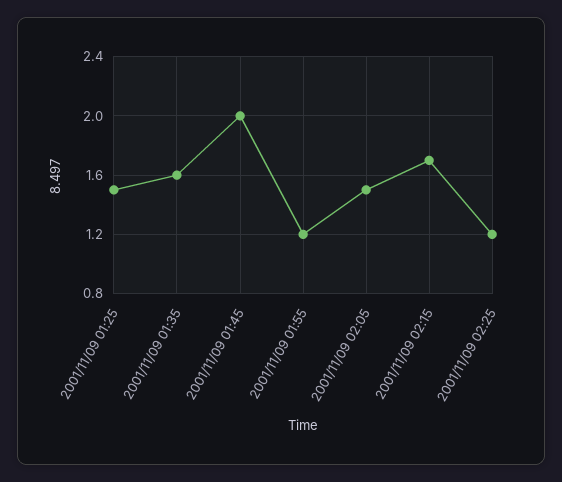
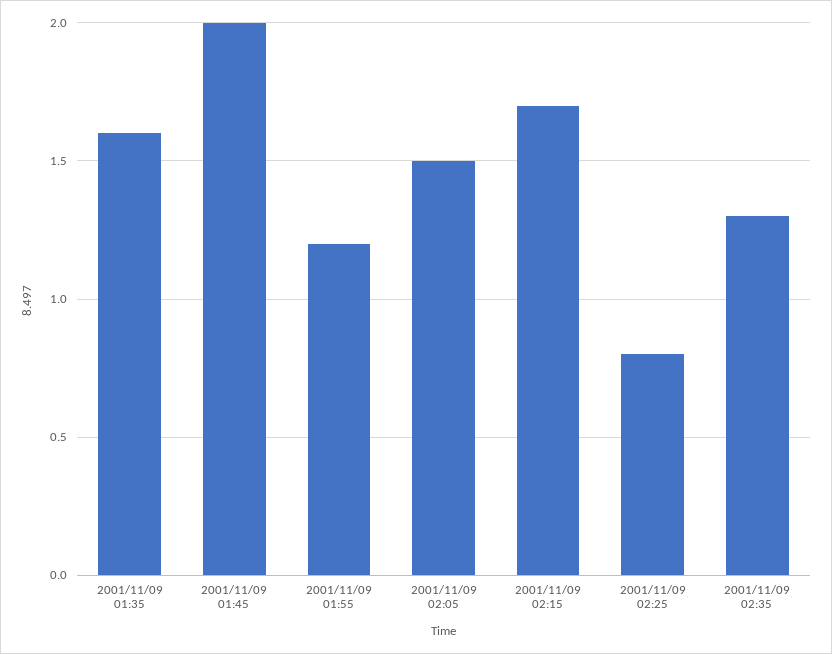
2001/11/09 01:25: 1.5 -> none
2001/11/09 02:25: 1.2 -> 0.8
2001/11/09 02:35: none -> 1.3

